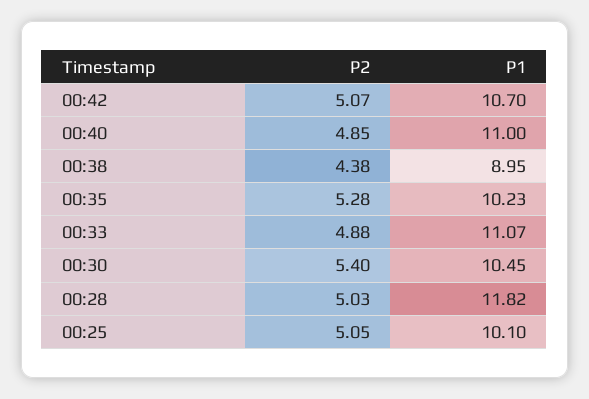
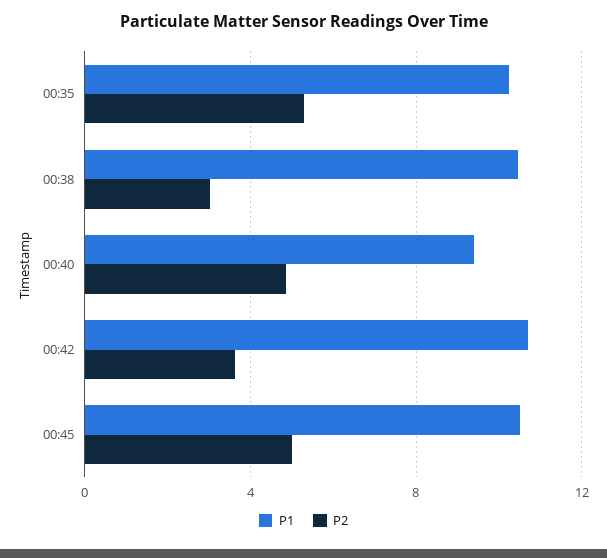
P2, 00:42: 5.07 -> 3.5
P1, 00:40: 11 -> 9.5
P2, 00:38: 4.38 -> 3
P1, 00:38: 8.95 -> 10.5
P2, 00:33: 4.88 -> none
P1, 00:33: 11.07 -> none
P2, 00:30: 5.4 -> none
P1, 00:30: 10.45 -> none
P2, 00:28: 5.03 -> none
P1, 00:28: 11.82 -> none
P2, 00:25: 5.05 -> none
P1, 00:25: 10.1 -> none
P1, 00:45: none -> 10.5
P2, 00:45: none -> 5

